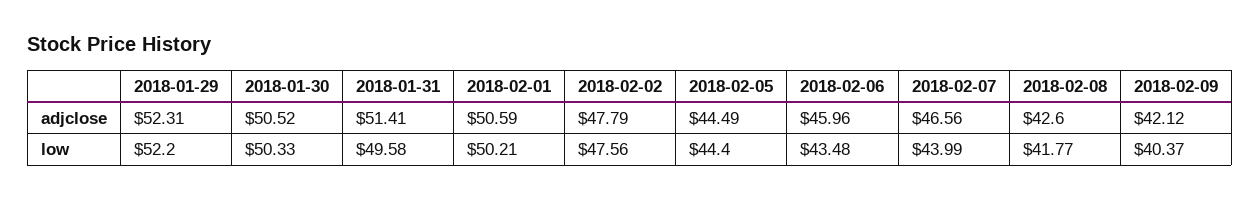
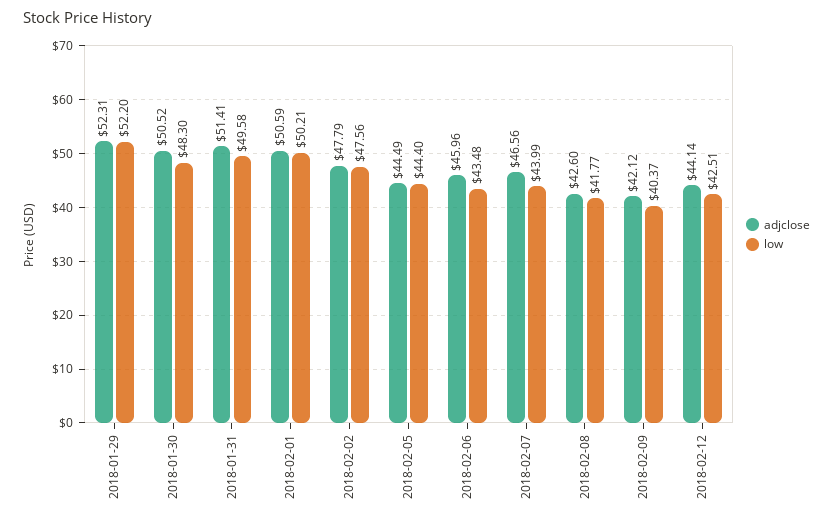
low, 2018-01-30: 50.33 -> 48.3
adjclose, 2018-02-12: none -> 44.14
low, 2018-02-12: none -> 42.51

